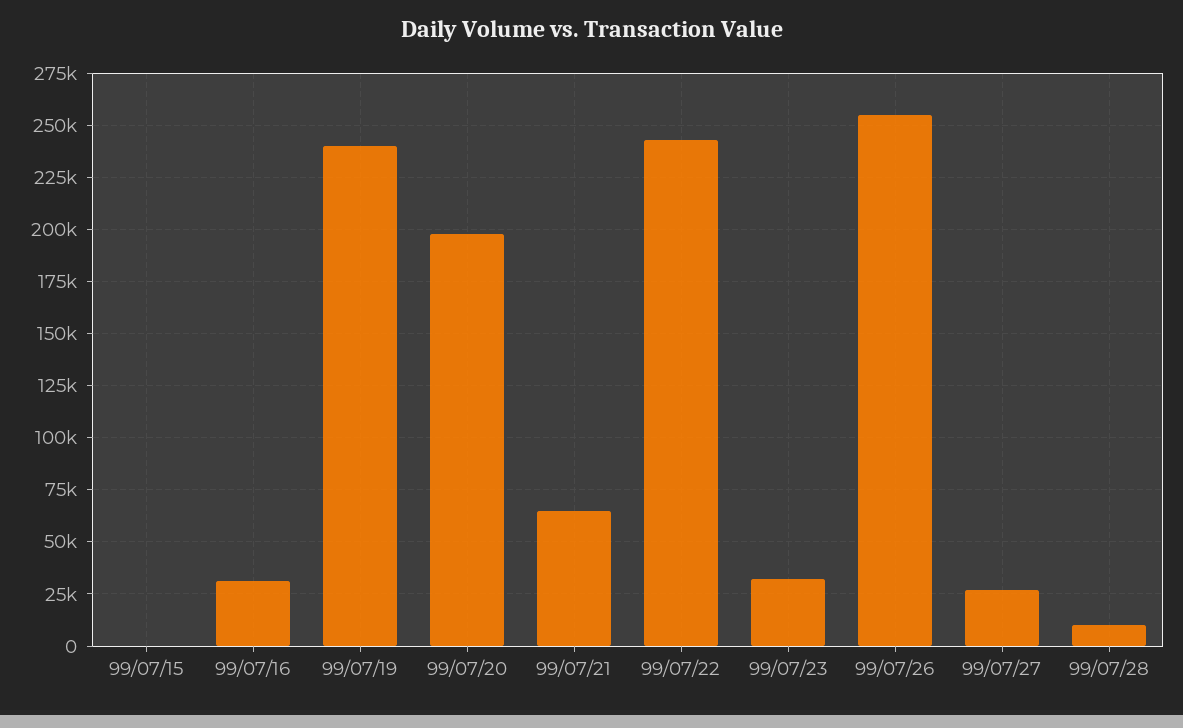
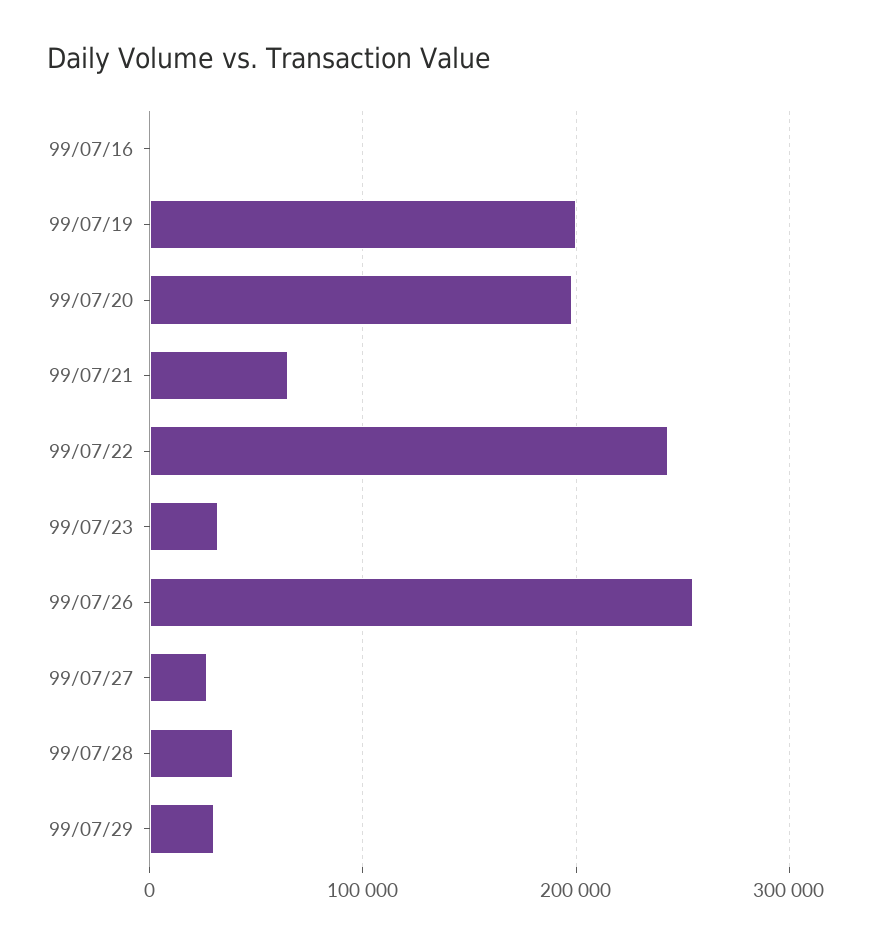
99/07/15: 0 -> none
99/07/16: 30000 -> 0
99/07/19: 240000 -> 200000
99/07/28: 10000 -> 40000
99/07/29: none -> 30000

